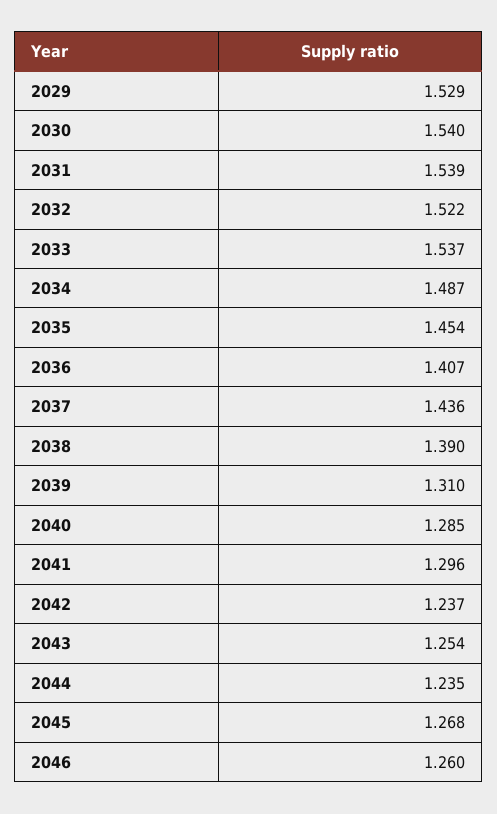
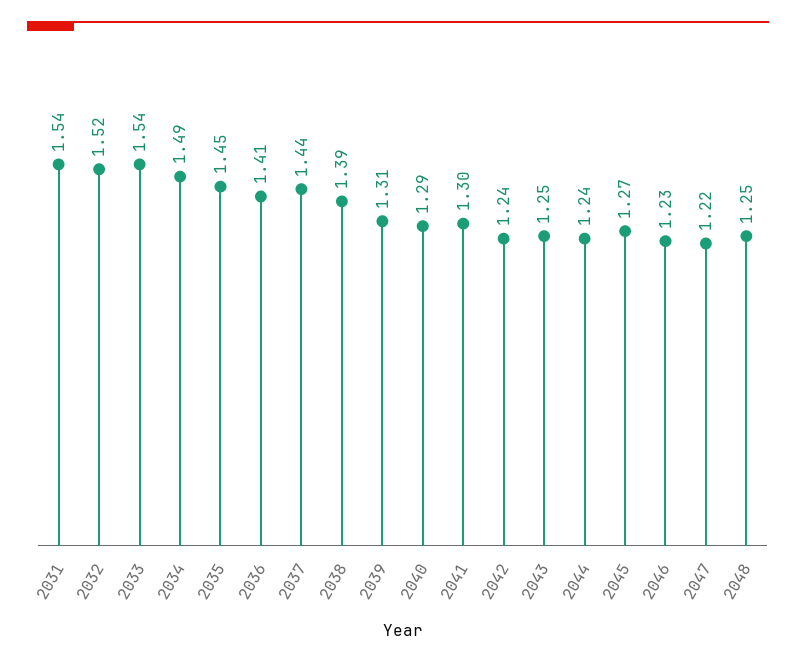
2029: 1.529 -> none
2030: 1.54 -> none
2046: 1.26 -> 1.23
2047: none -> 1.22
2048: none -> 1.25

